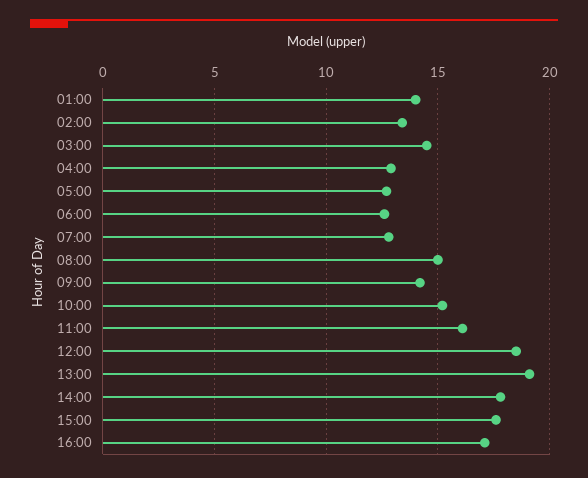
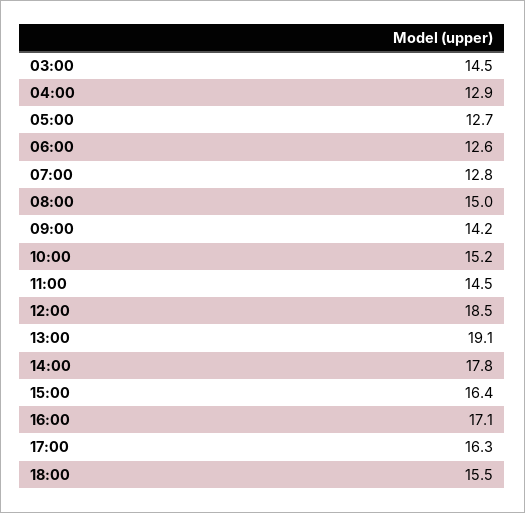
01:00: 14 -> none
02:00: 13.5 -> none
11:00: 16 -> 14.5
15:00: 17.5 -> 16.4
17:00: none -> 16.3
18:00: none -> 15.5

